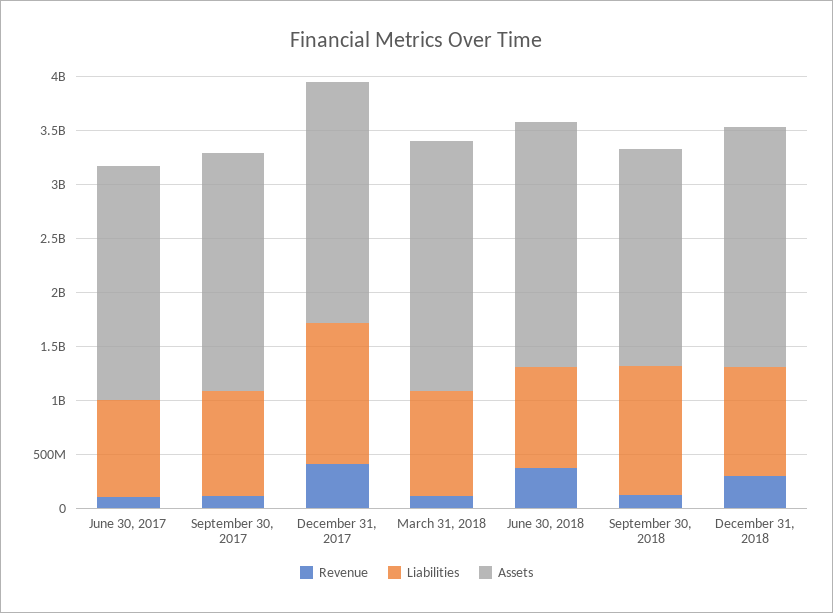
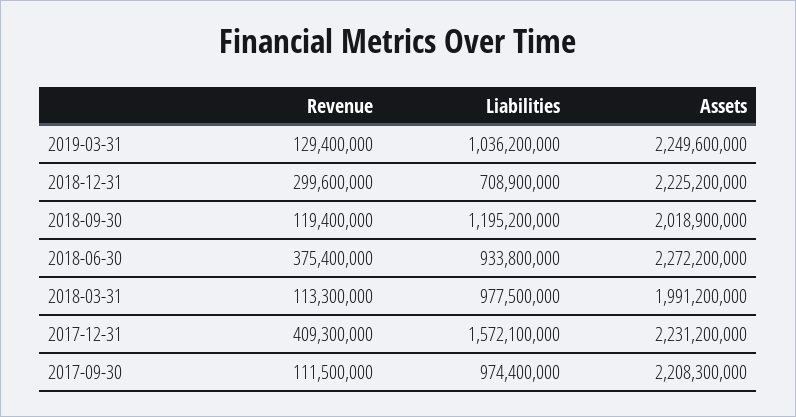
Revenue, June 30, 2017: 100000000 -> none
Liabilities, June 30, 2017: 900000000 -> none
Assets, June 30, 2017: 2200000000 -> none
Liabilities, December 31, 2017: 1300000000 -> 1572100000
Assets, March 31, 2018: 2300000000 -> 1991200000
Liabilities, December 31, 2018: 1000000000 -> 708900000
Revenue, 2019-03-31: none -> 129400000
Liabilities, 2019-03-31: none -> 1036200000
Assets, 2019-03-31: none -> 2249600000

